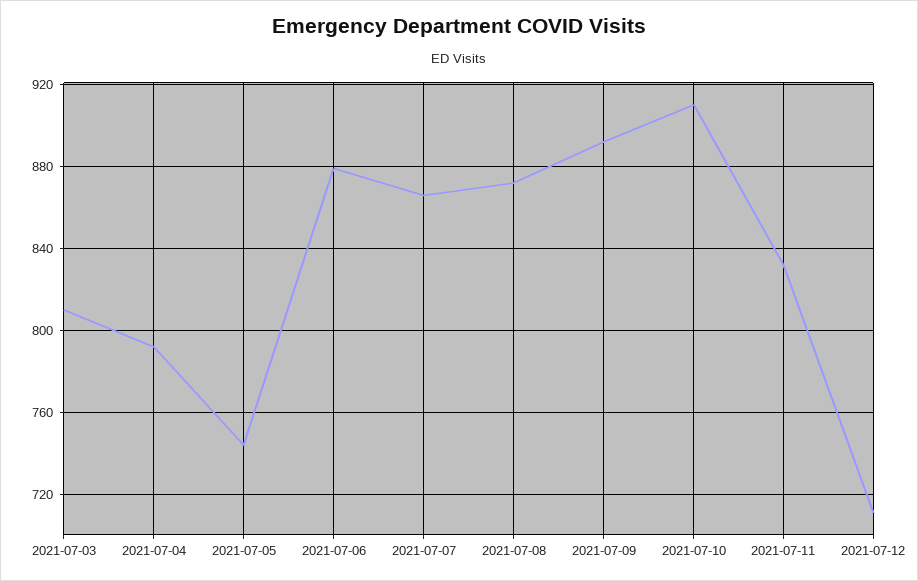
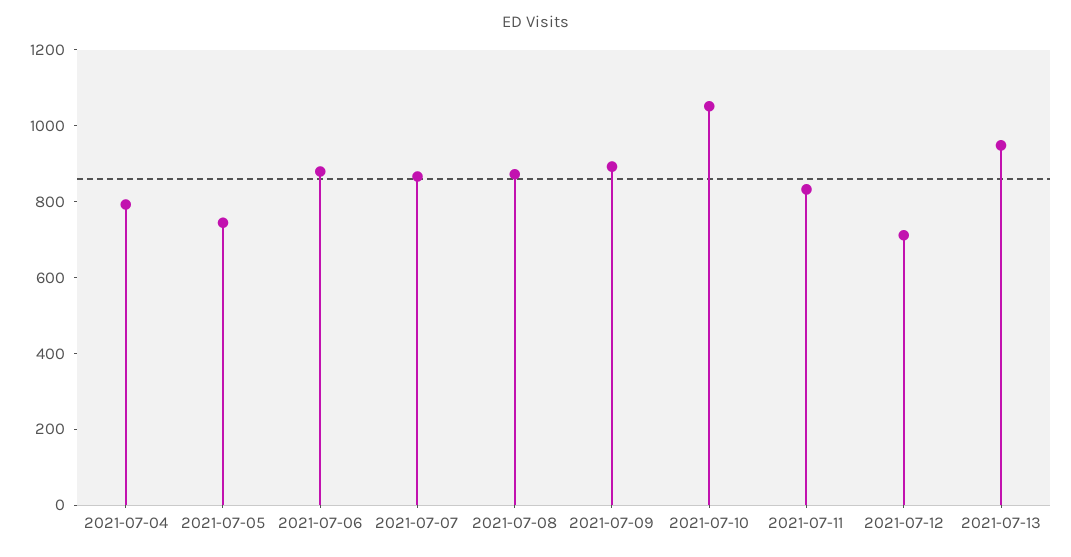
2021-07-03: 810 -> none
2021-07-10: 910 -> 1050
2021-07-13: none -> 950

